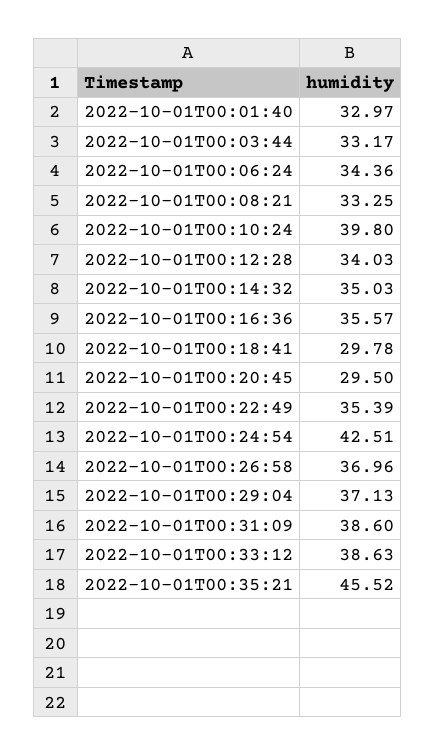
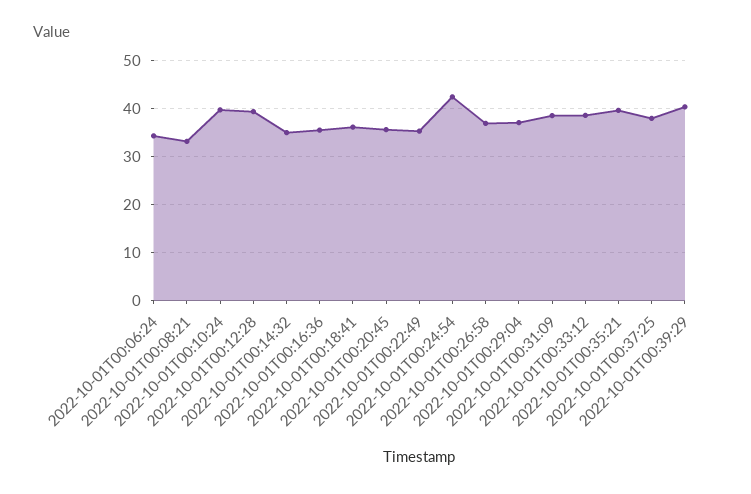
2022-10-01T00:01:40: 32.97 -> none
2022-10-01T00:03:44: 33.17 -> none
2022-10-01T00:12:28: 34.03 -> 40
2022-10-01T00:18:41: 29.78 -> 36
2022-10-01T00:20:45: 29.5 -> 36
2022-10-01T00:35:21: 45.52 -> 40
2022-10-01T00:37:25: none -> 38
2022-10-01T00:39:29: none -> 40

